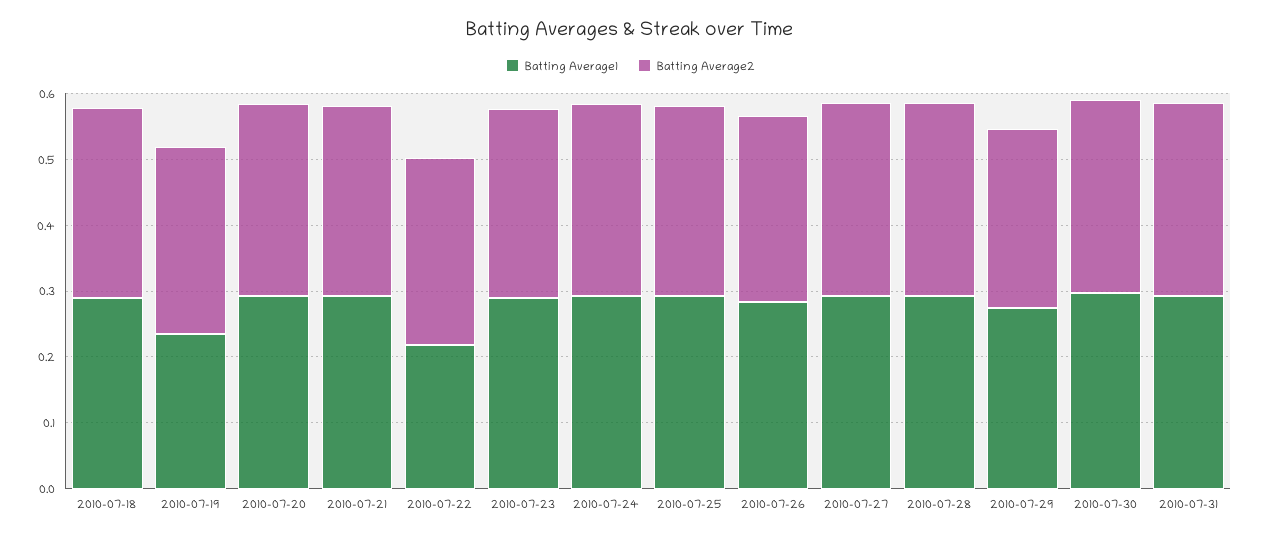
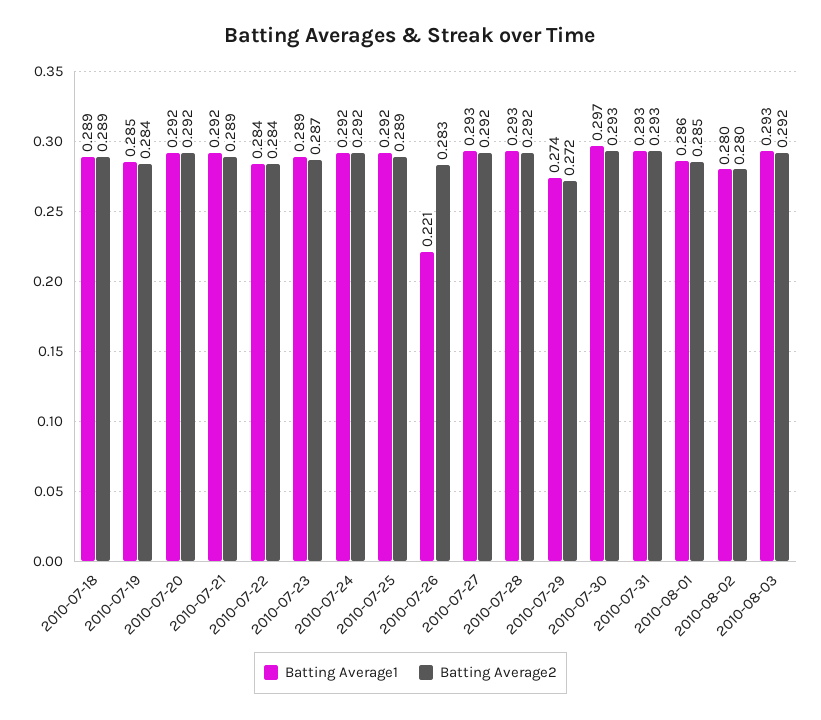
Batting Average1, 2010-07-19: 0.24 -> 0.285
Batting Average1, 2010-07-22: 0.22 -> 0.284
Batting Average1, 2010-07-26: 0.28 -> 0.221
Batting Average1, 2010-08-01: none -> 0.286
Batting Average2, 2010-08-01: none -> 0.285
Batting Average1, 2010-08-02: none -> 0.28
Batting Average2, 2010-08-02: none -> 0.28
Batting Average1, 2010-08-03: none -> 0.293
Batting Average2, 2010-08-03: none -> 0.292

